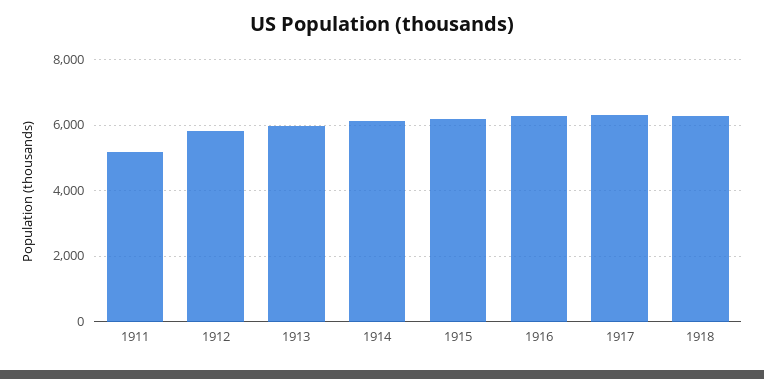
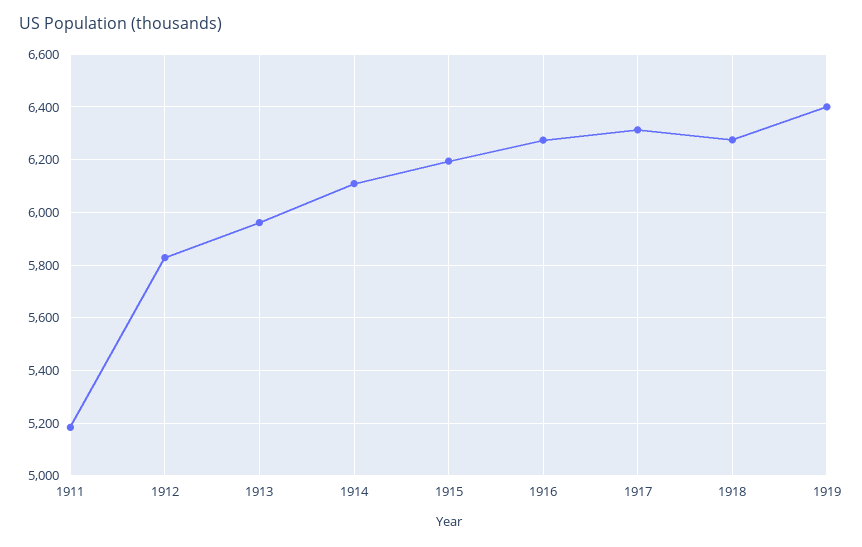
1919: none -> 6400

